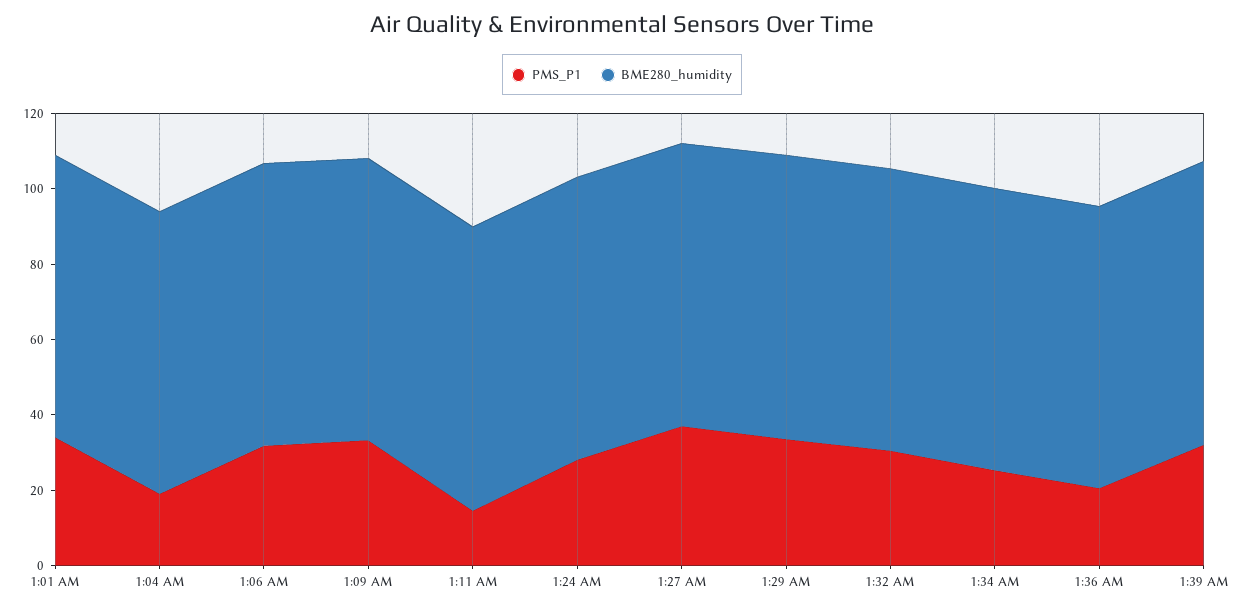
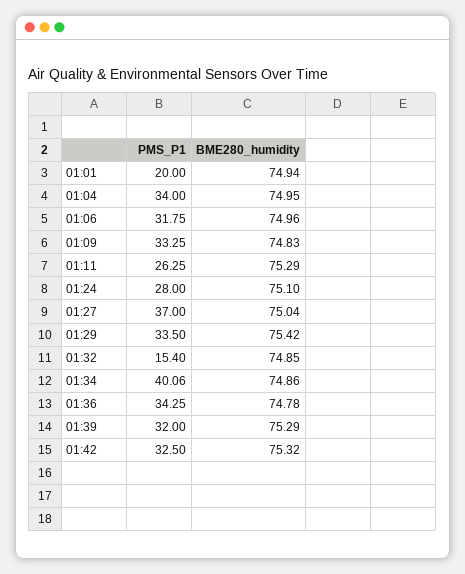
PMS_P1, 1:01 AM: 35 -> 20
PMS_P1, 1:04 AM: 20 -> 34
PMS_P1, 1:11 AM: 15 -> 26.25
PMS_P1, 1:32 AM: 30 -> 15.4
PMS_P1, 1:34 AM: 25 -> 40.06
PMS_P1, 1:36 AM: 20 -> 34.25
PMS_P1, 01:42: none -> 32.5
BME280_humidity, 01:42: none -> 75.32

